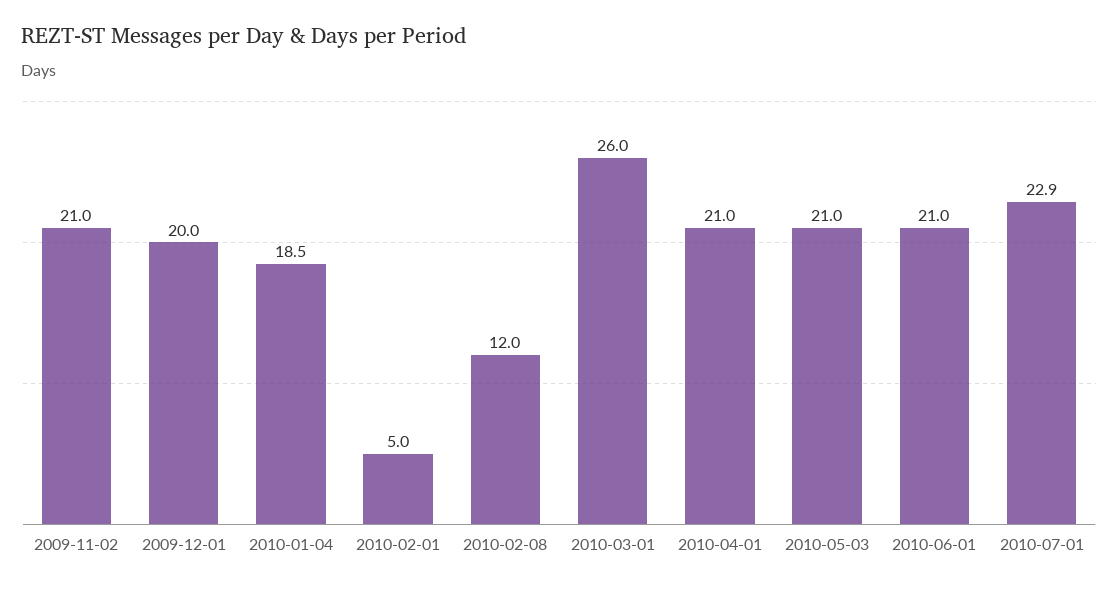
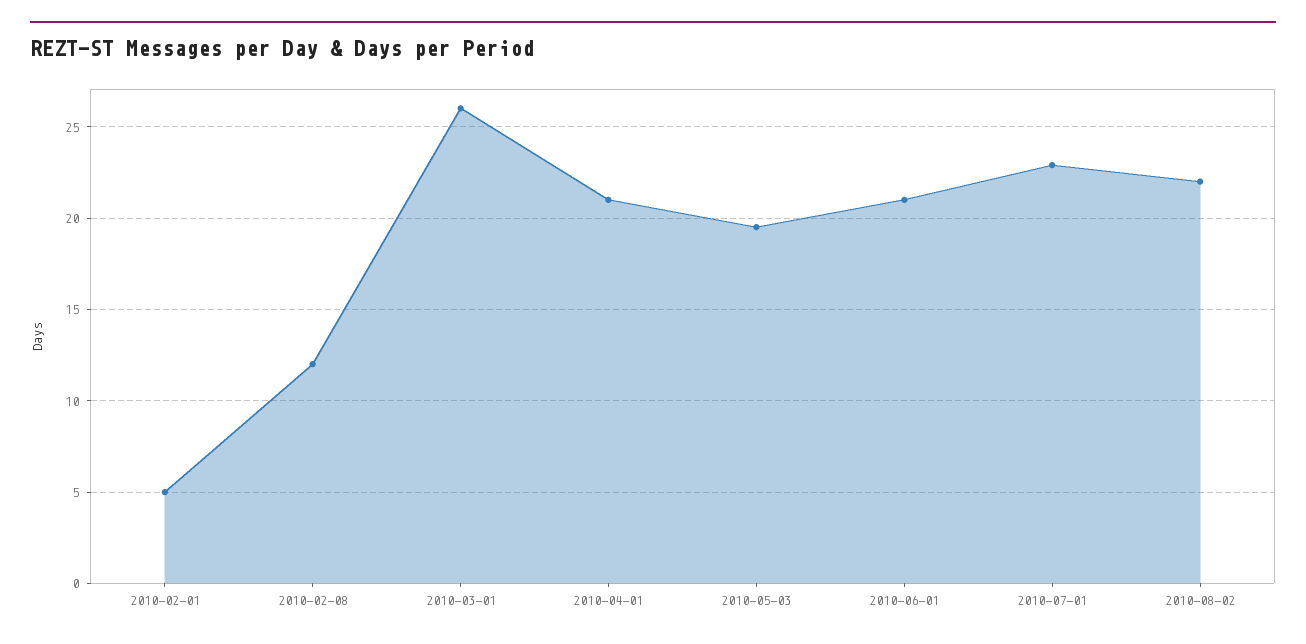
2009-11-02: 21 -> none
2009-12-01: 20 -> none
2010-01-04: 18.5 -> none
2010-05-03: 21 -> 19.5
2010-08-02: none -> 22

